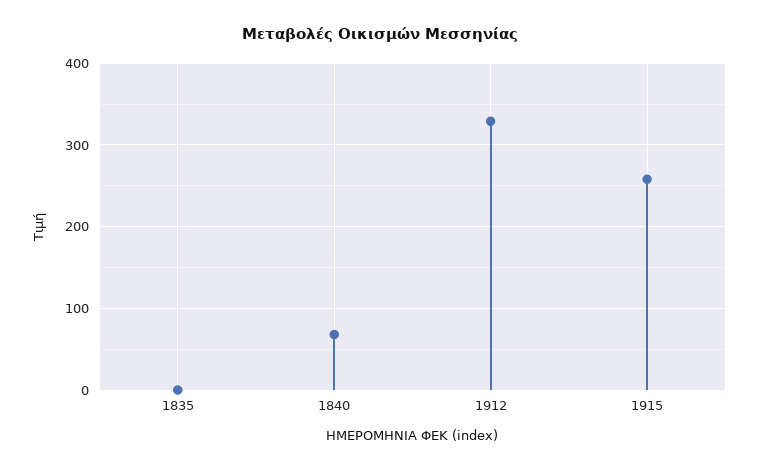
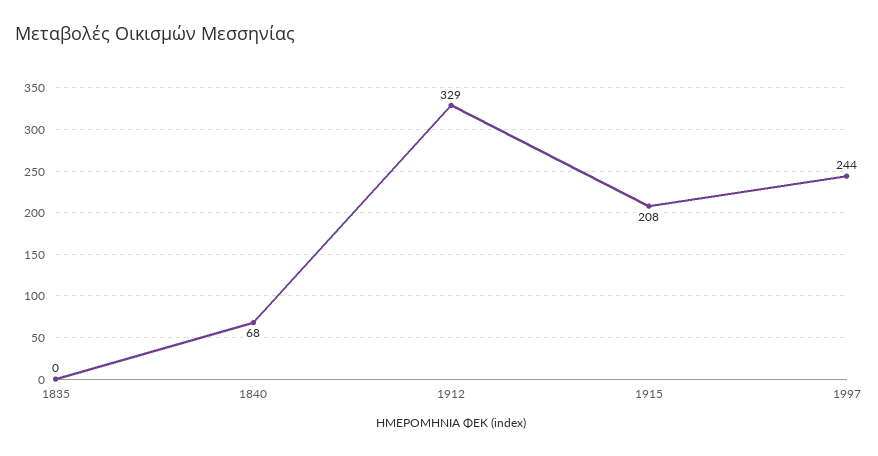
1915: 260 -> 208
1997: none -> 244

